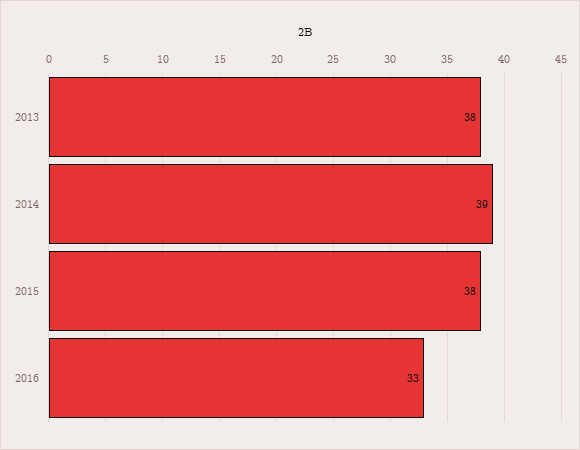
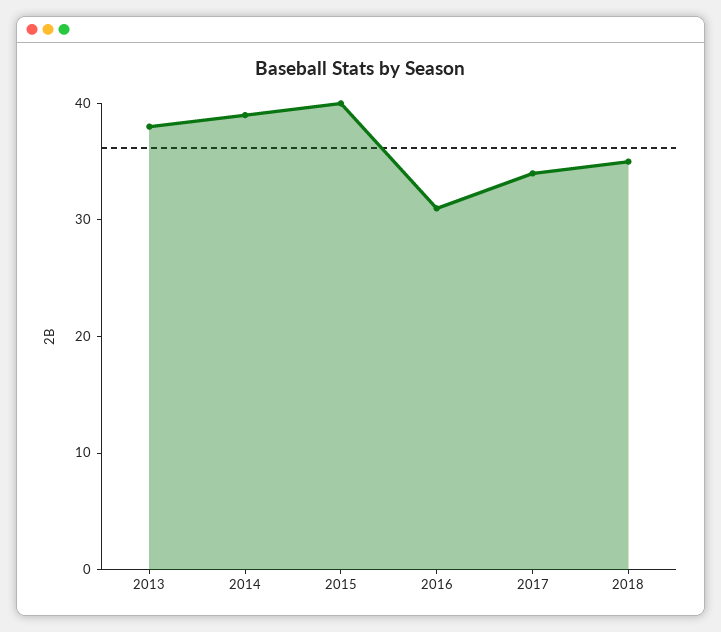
2015: 38 -> 40
2016: 33 -> 31
2017: none -> 34
2018: none -> 35

